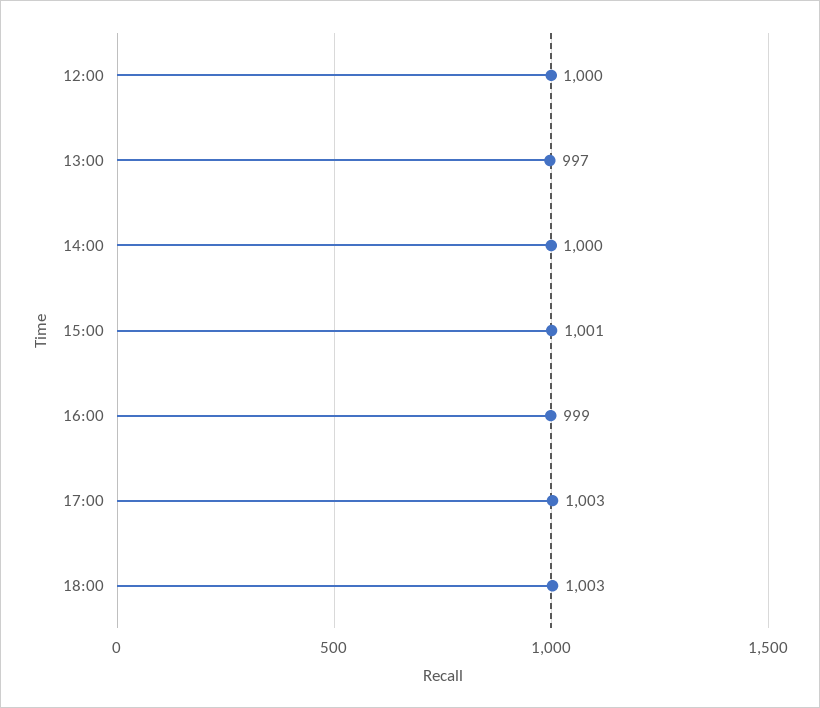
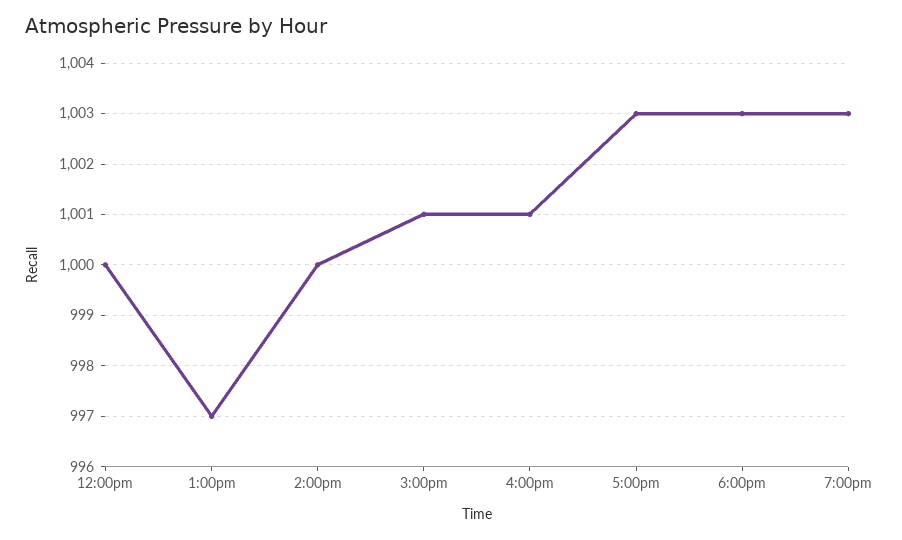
16:00: 999 -> 1001
7:00pm: none -> 1003

